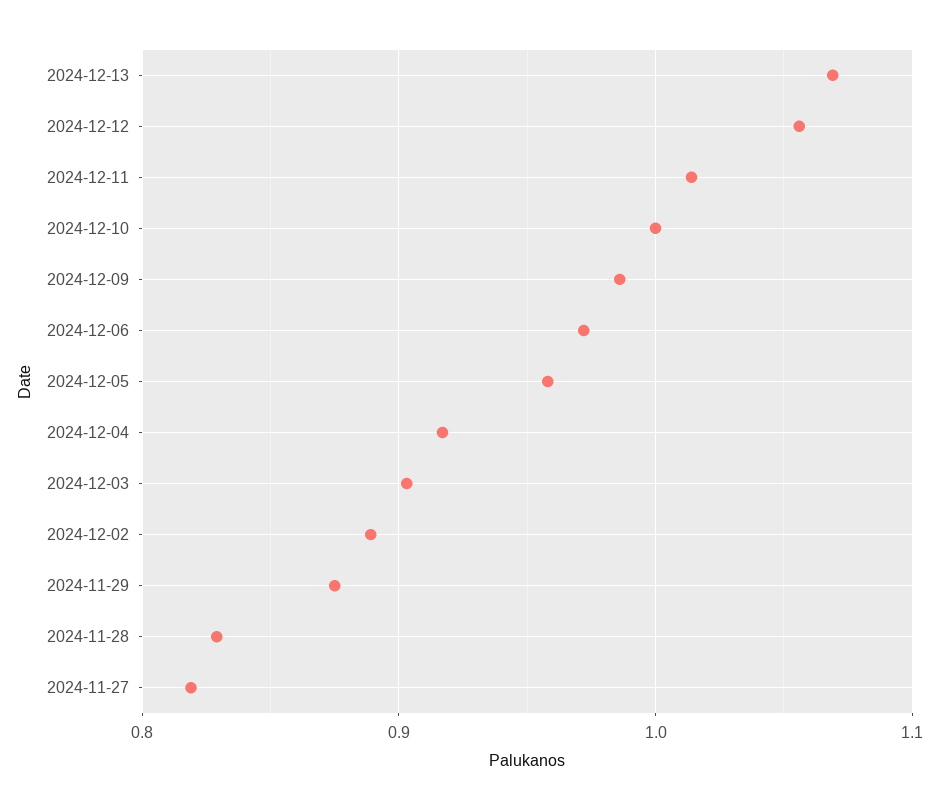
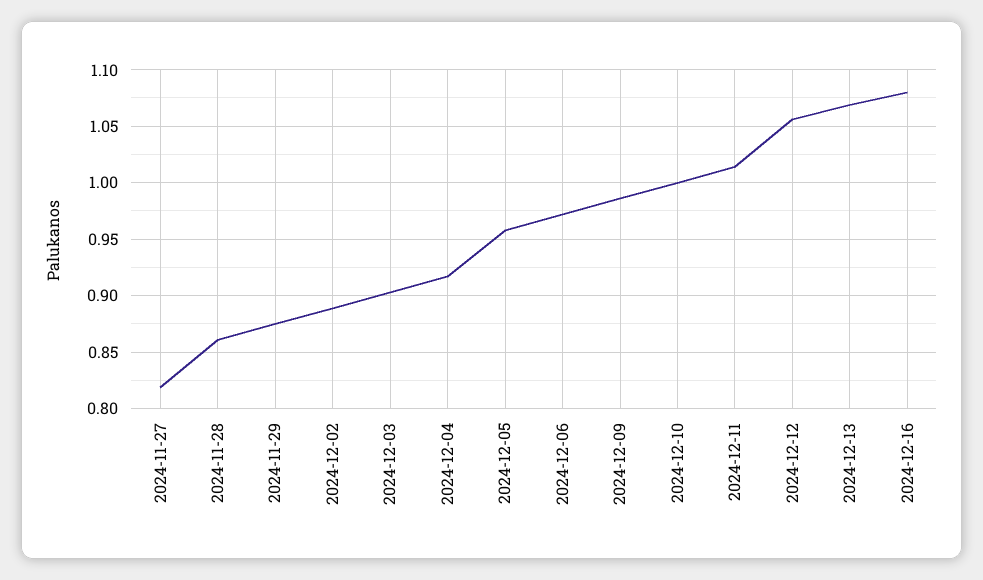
2024-11-28: 0.83 -> 0.86
2024-12-16: none -> 1.08

